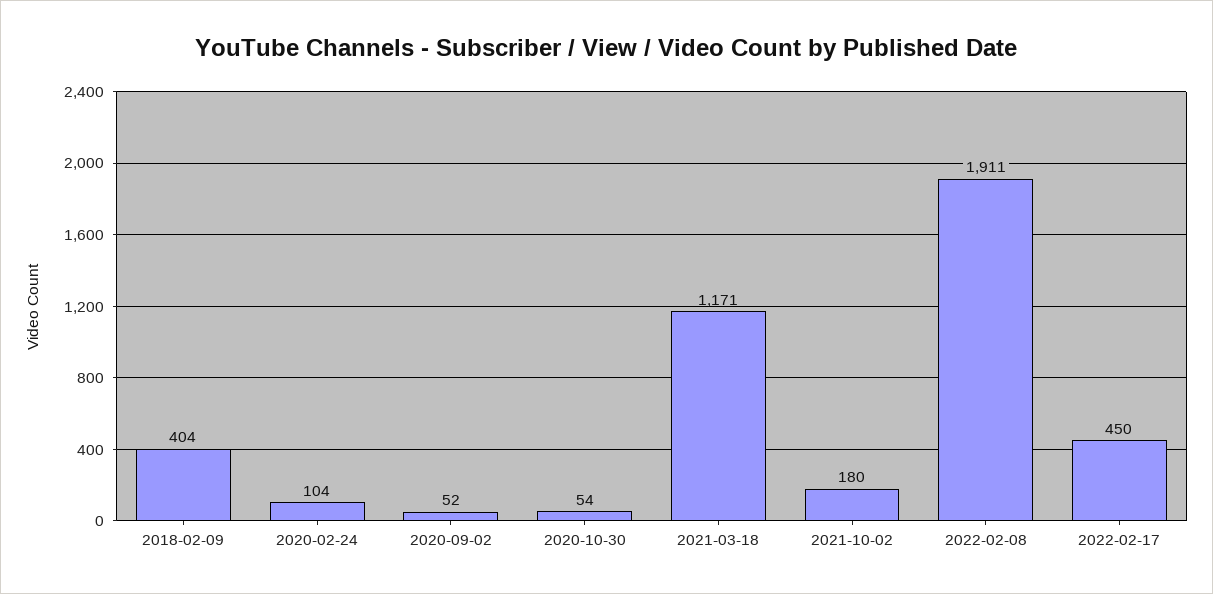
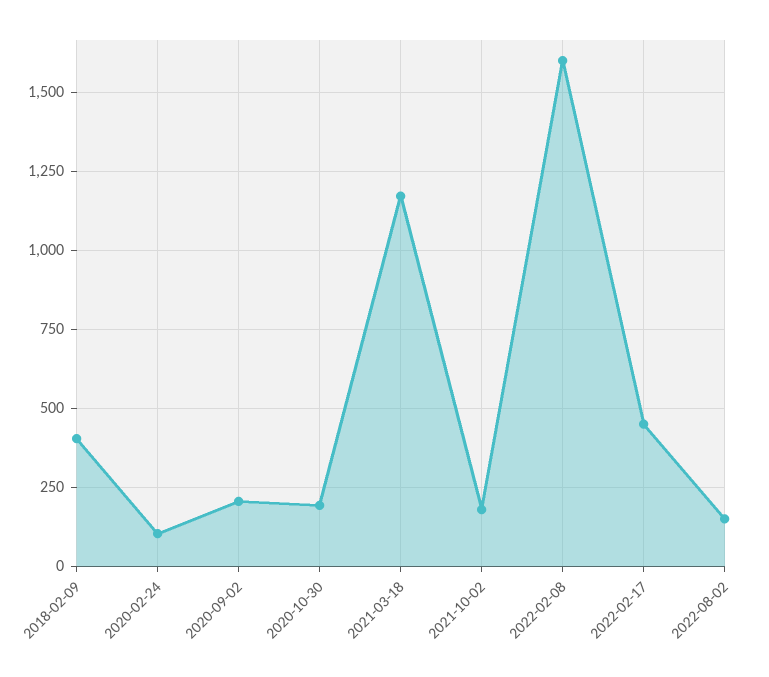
2020-09-02: 52 -> 200
2020-10-30: 54 -> 200
2022-02-08: 1911 -> 1600
2022-08-02: none -> 150

